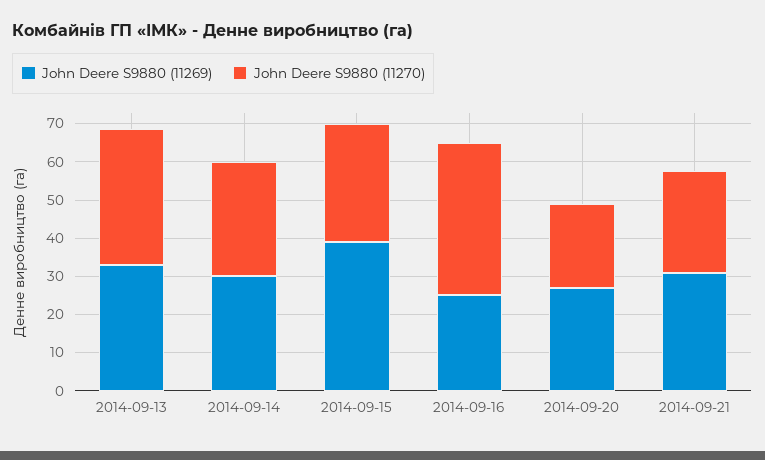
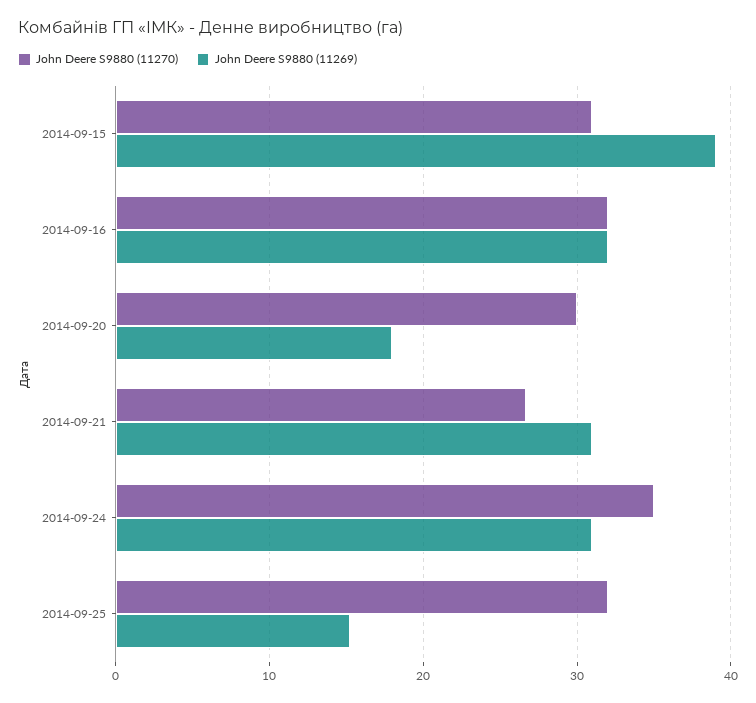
John Deere S9880 (11269), 2014-09-13: 32.5 -> none
John Deere S9880 (11270), 2014-09-13: 35 -> none
John Deere S9880 (11269), 2014-09-14: 30 -> none
John Deere S9880 (11270), 2014-09-14: 30 -> none
John Deere S9880 (11269), 2014-09-16: 25 -> 32
John Deere S9880 (11270), 2014-09-16: 40 -> 32
John Deere S9880 (11269), 2014-09-20: 27.5 -> 18
John Deere S9880 (11270), 2014-09-20: 22.5 -> 30
John Deere S9880 (11270), 2014-09-24: none -> 35
John Deere S9880 (11269), 2014-09-24: none -> 31
John Deere S9880 (11270), 2014-09-25: none -> 32
John Deere S9880 (11269), 2014-09-25: none -> 15

